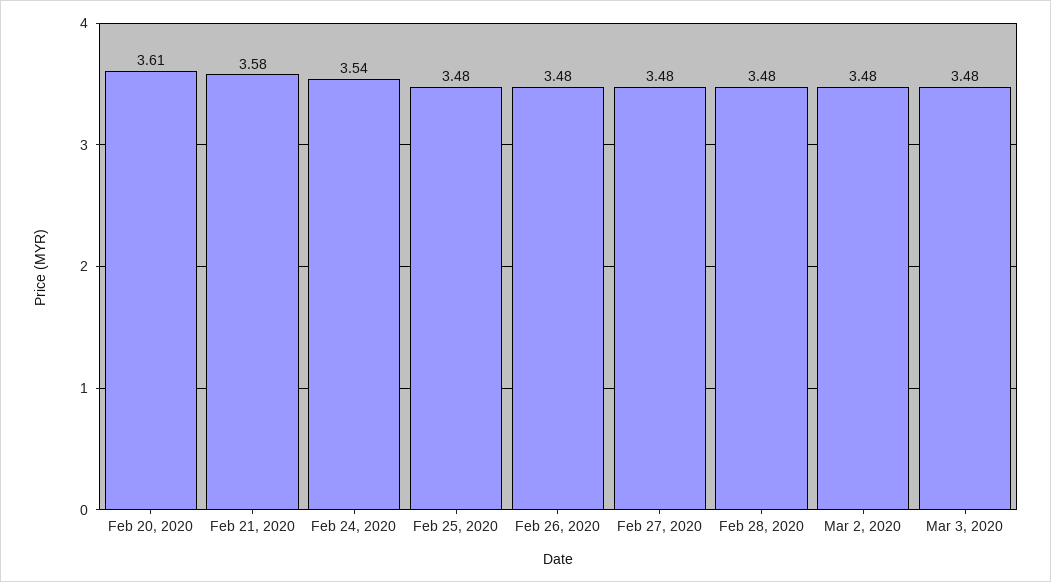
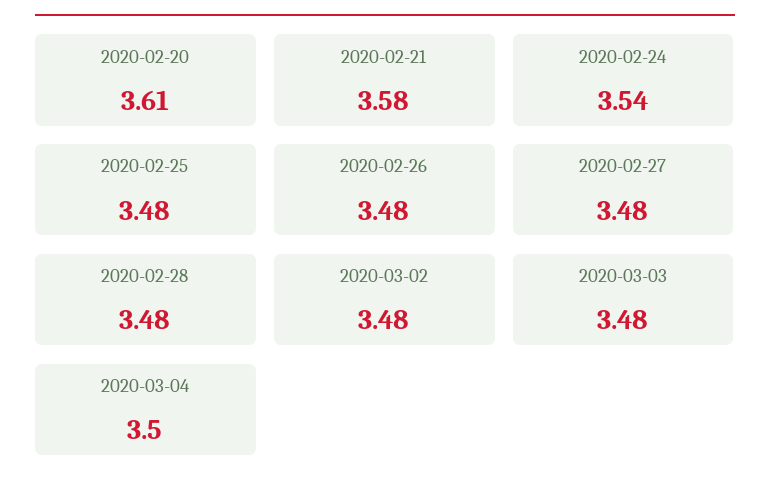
2020-03-04: none -> 3.5

